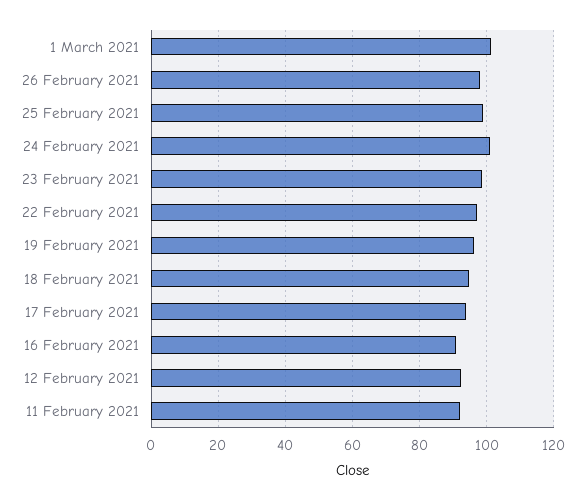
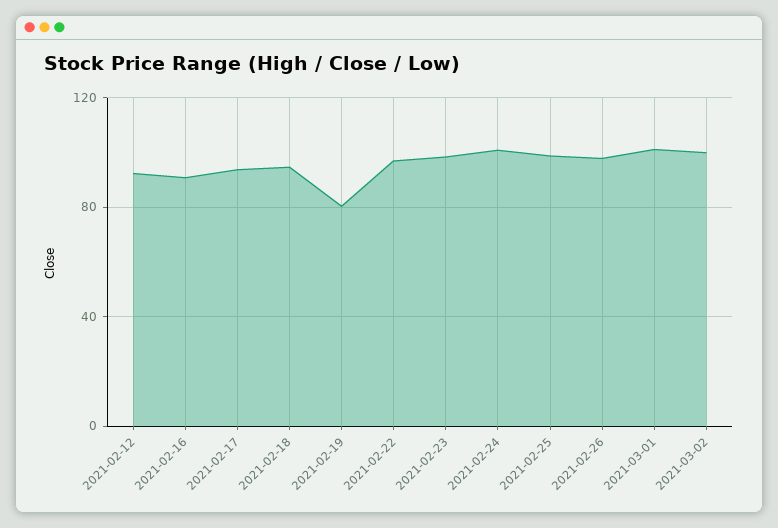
19 February 2021: 96 -> 80
11 February 2021: 92 -> none
2021-03-02: none -> 100

